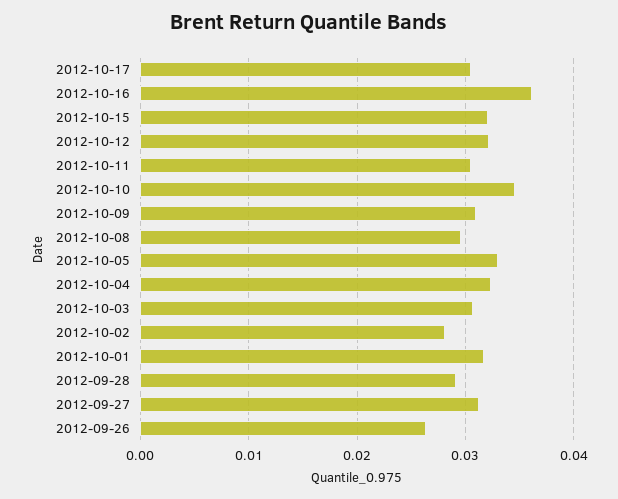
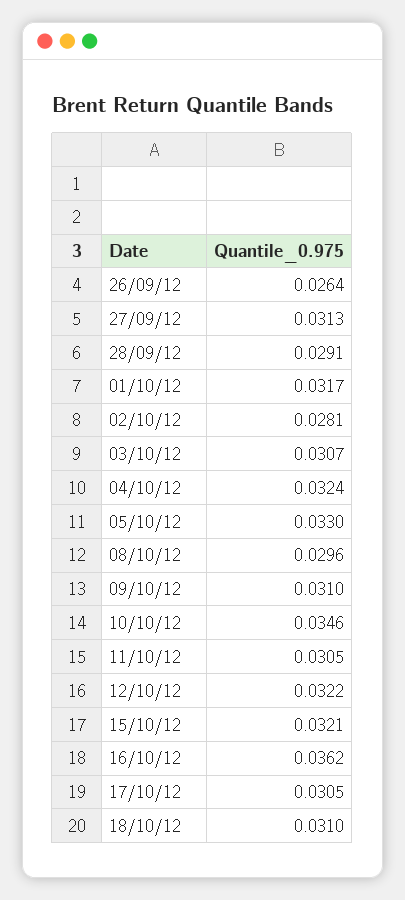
18/10/12: none -> 0.031

